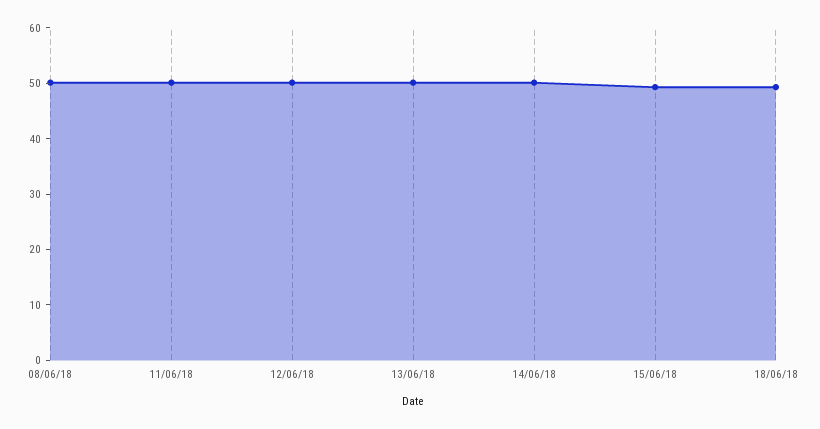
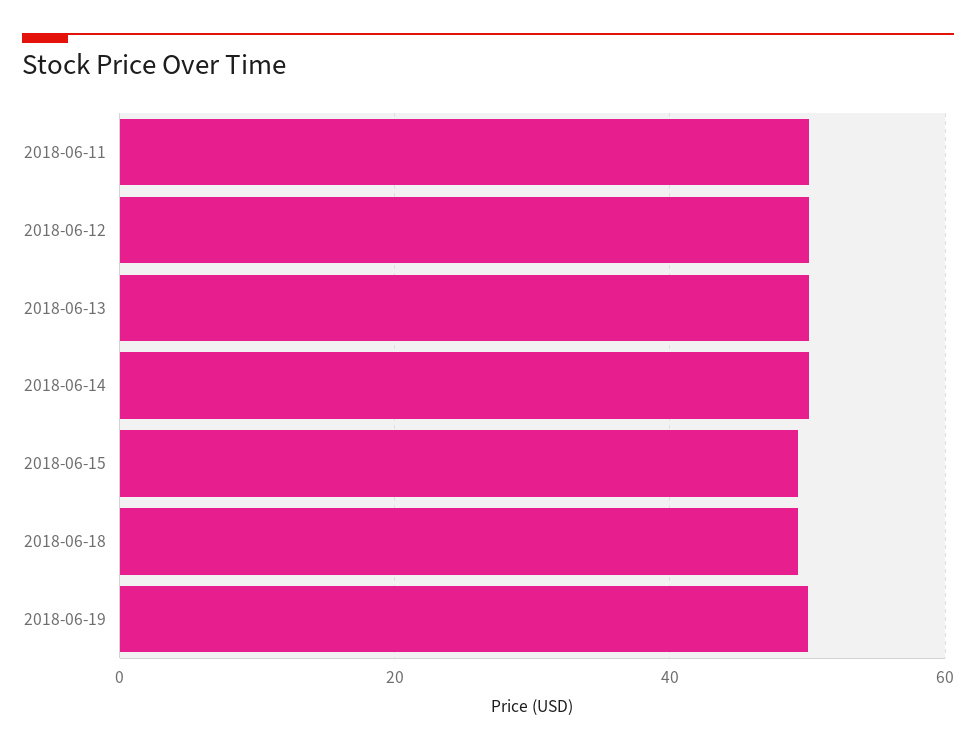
08/06/18: 50 -> none
2018-06-19: none -> 50

